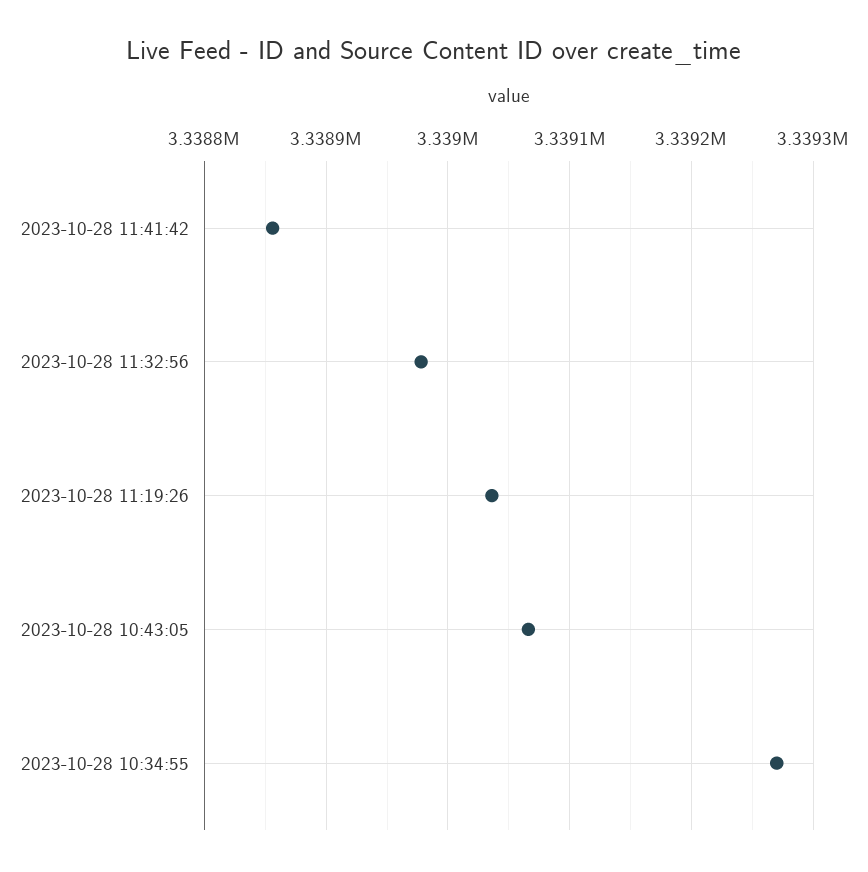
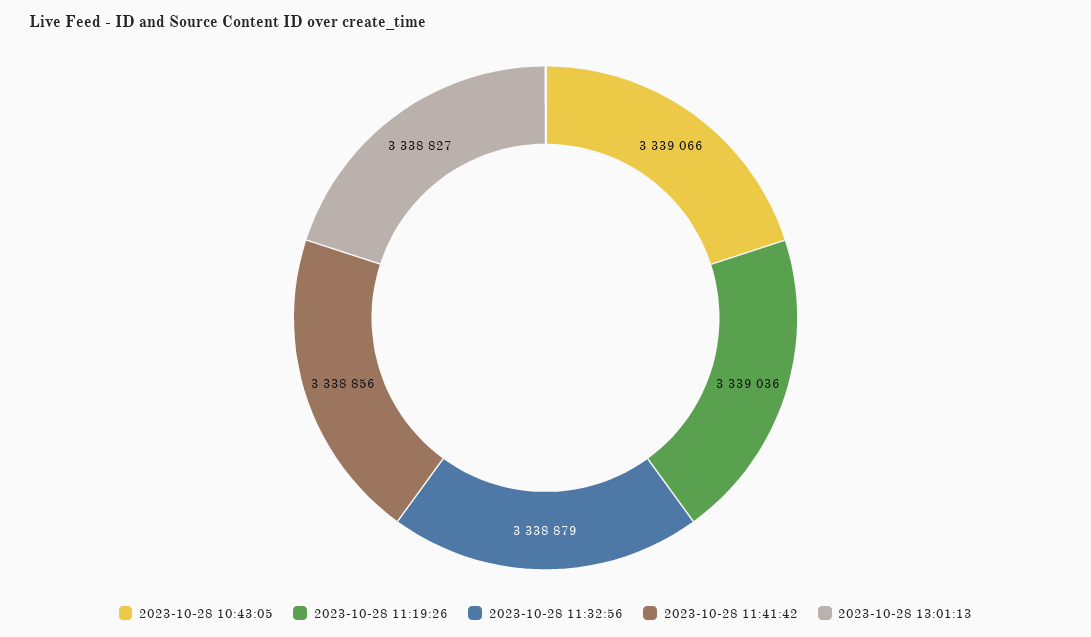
2023-10-28 11:32:56: 3338980 -> 3338879
2023-10-28 10:34:55: 3339270 -> none
2023-10-28 13:01:13: none -> 3338827

